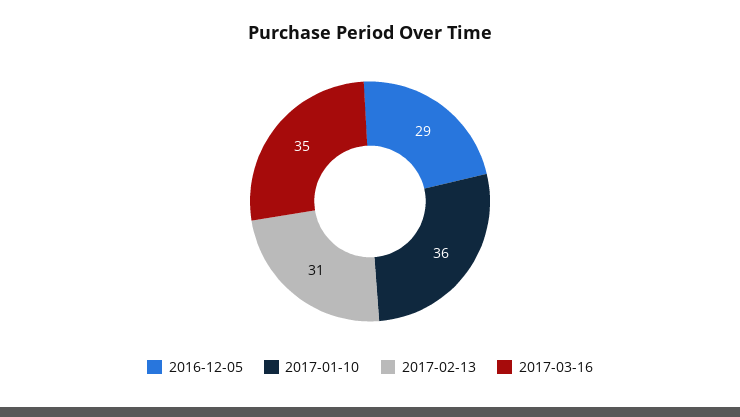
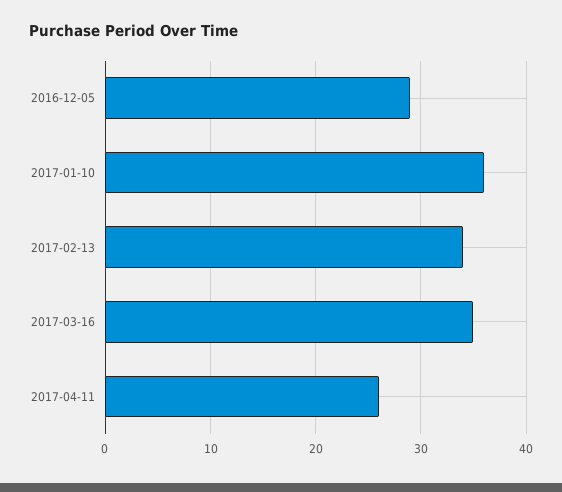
2017-02-13: 31 -> 34
2017-04-11: none -> 26

